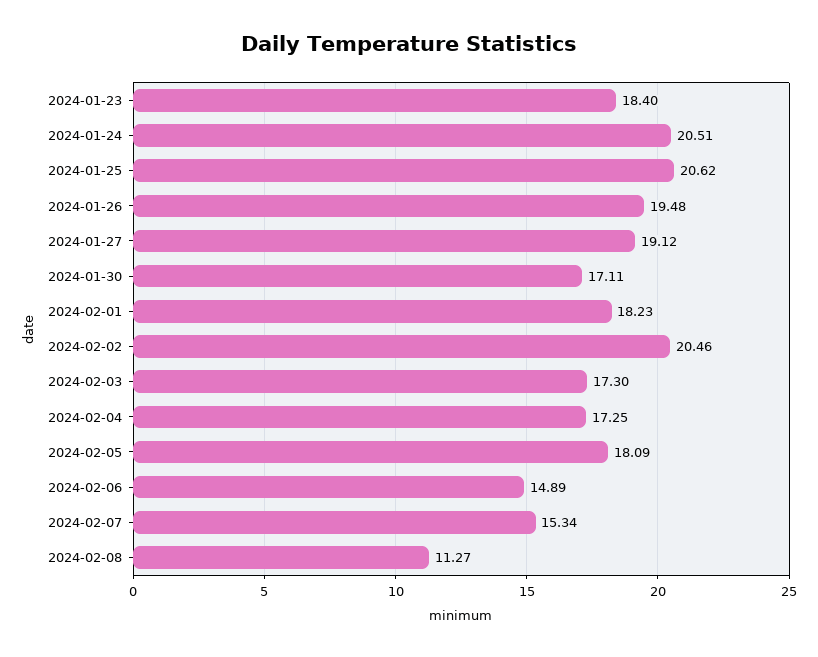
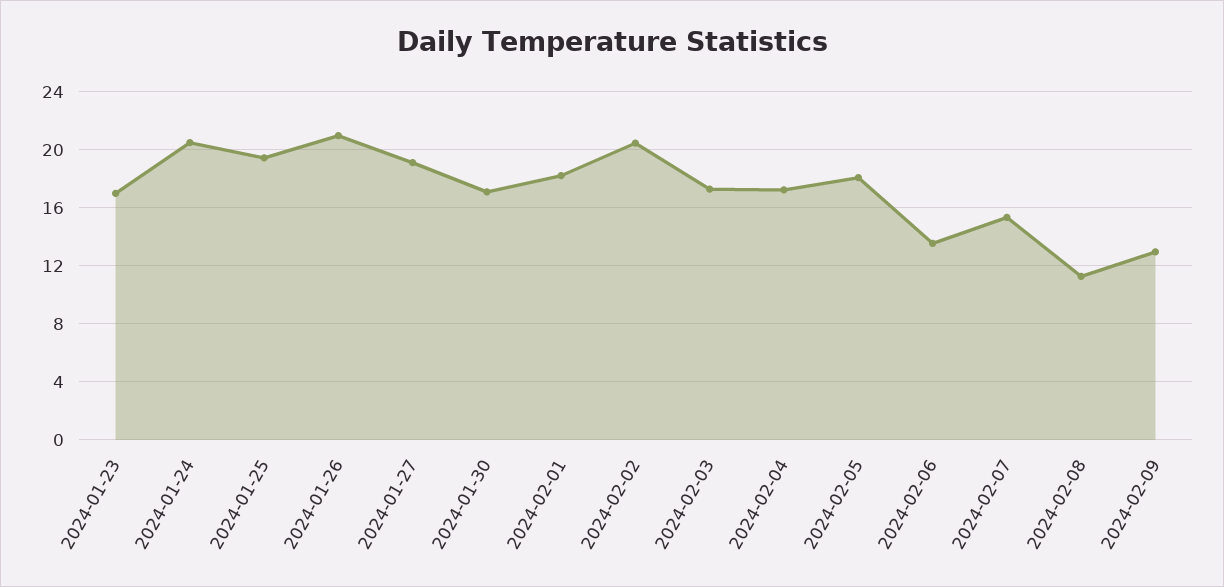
2024-01-23: 18.4 -> 17
2024-01-25: 20.62 -> 19.5
2024-01-26: 19.48 -> 21
2024-02-06: 14.89 -> 13.5
2024-02-09: none -> 13

